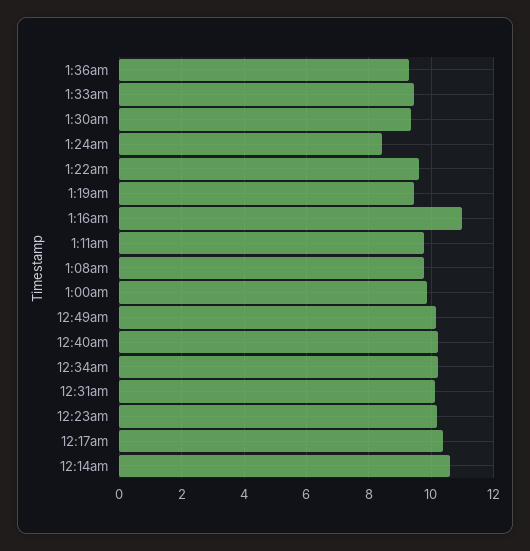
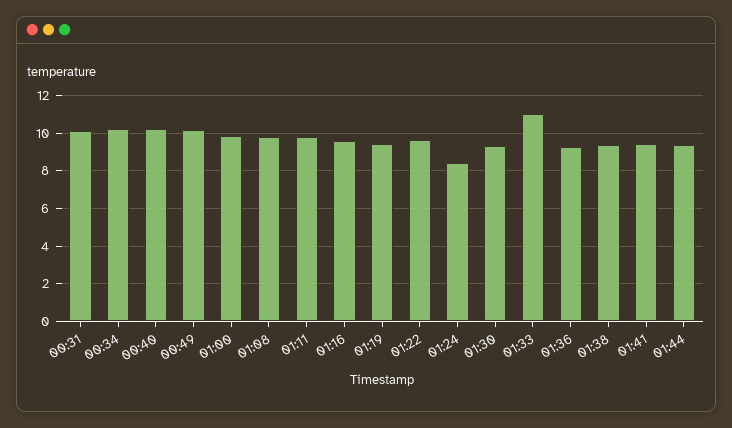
1:33am: 9.4 -> 11
1:16am: 11 -> 9.5
12:23am: 10.2 -> none
12:17am: 10.4 -> none
12:14am: 10.6 -> none
01:38: none -> 9.5
01:41: none -> 9.5
01:44: none -> 9.5

